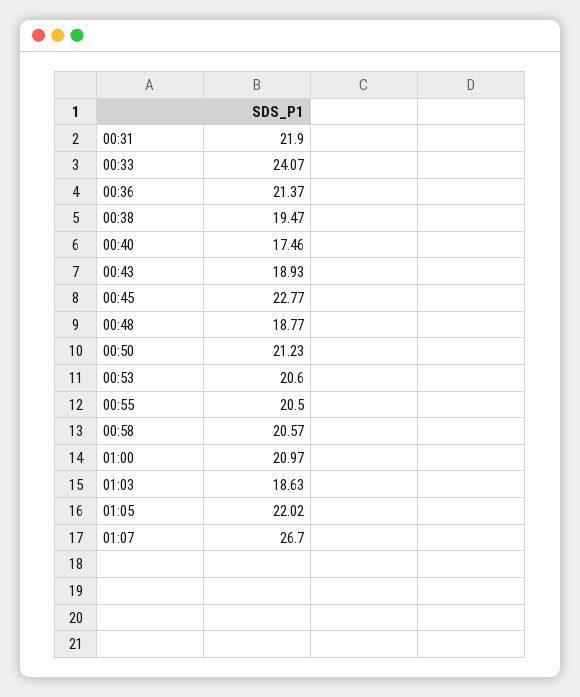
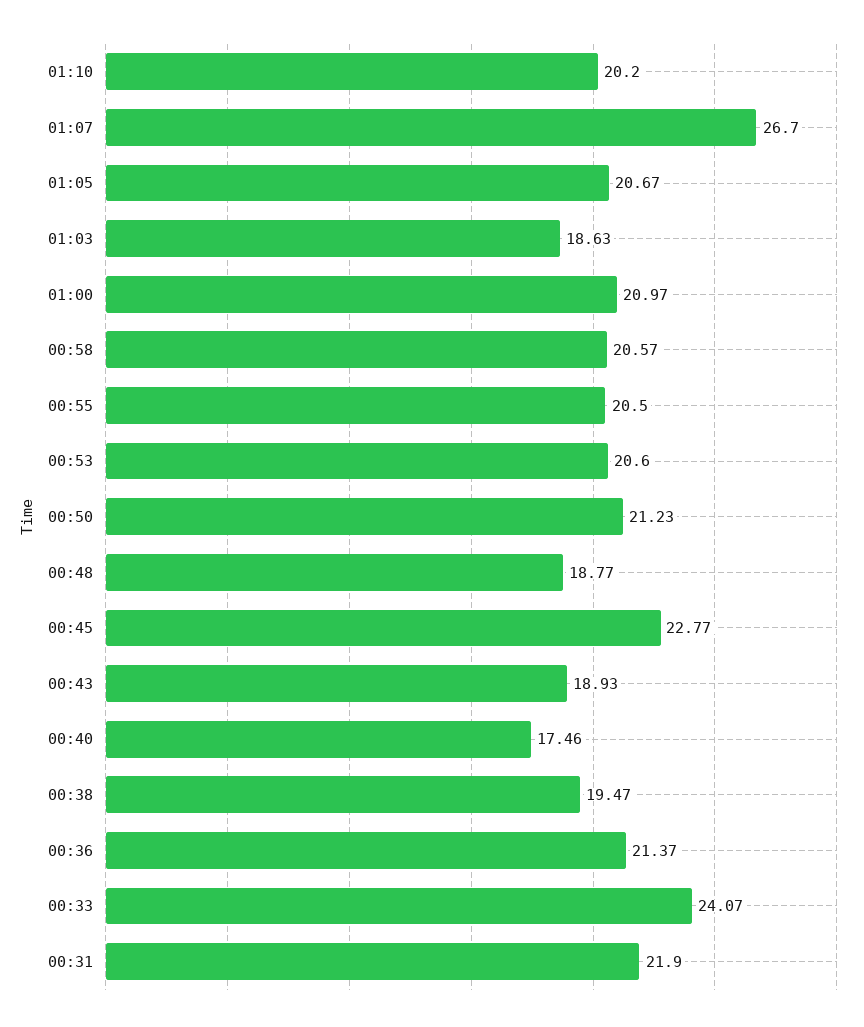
01:05: 22.02 -> 20.67
01:10: none -> 20.2

